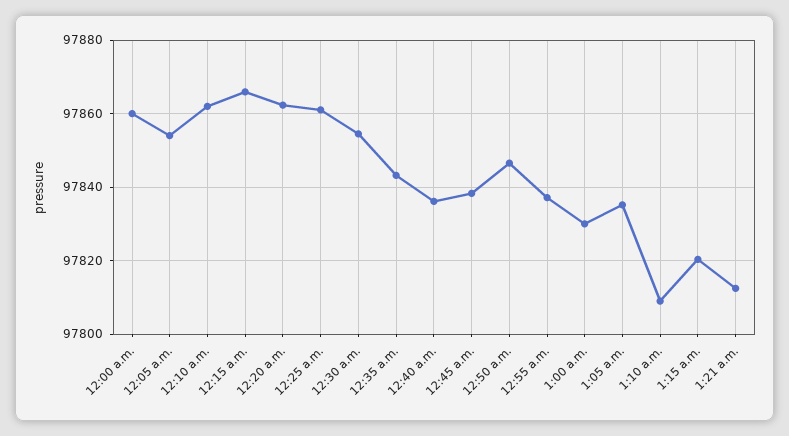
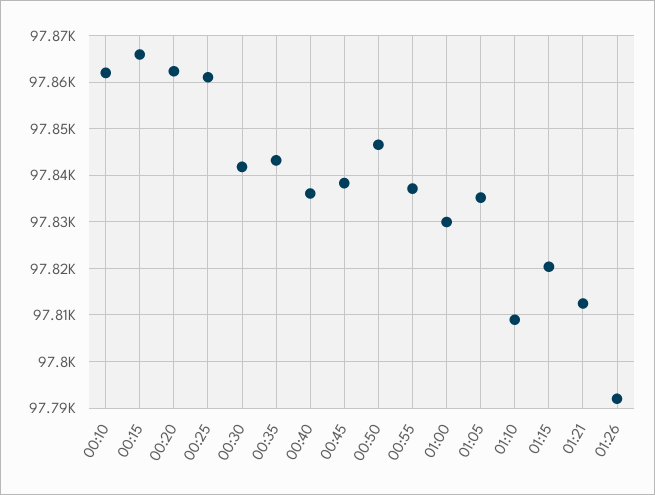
12:00 a.m.: 97860 -> none
12:05 a.m.: 97854 -> none
12:30 a.m.: 97854 -> 97842
01:26: none -> 97792

